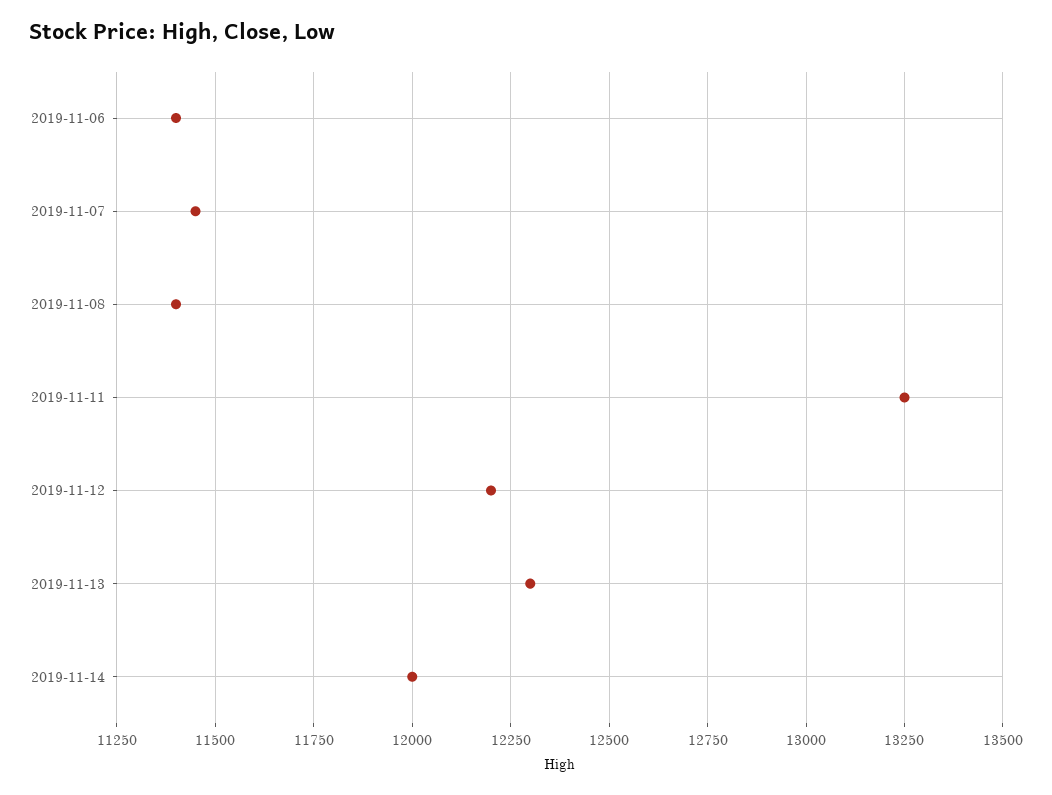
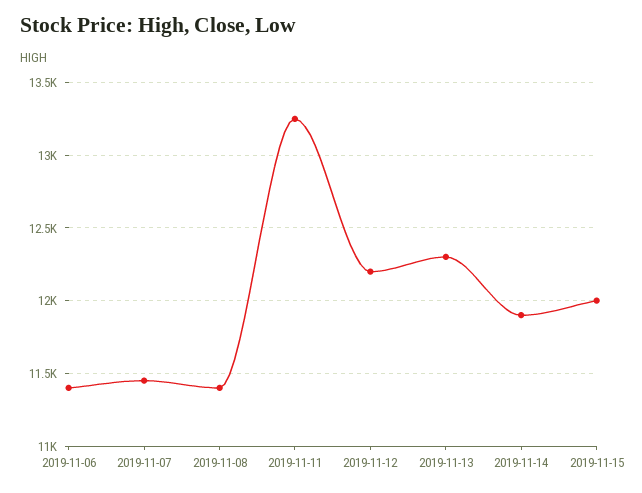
2019-11-14: 12000 -> 11900
2019-11-15: none -> 12000

